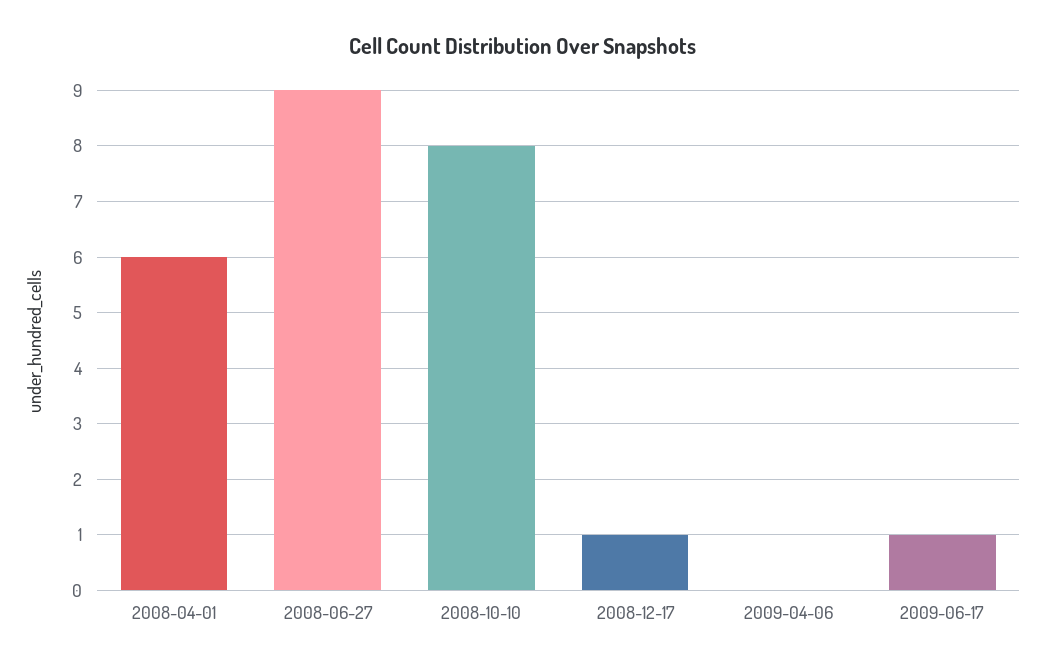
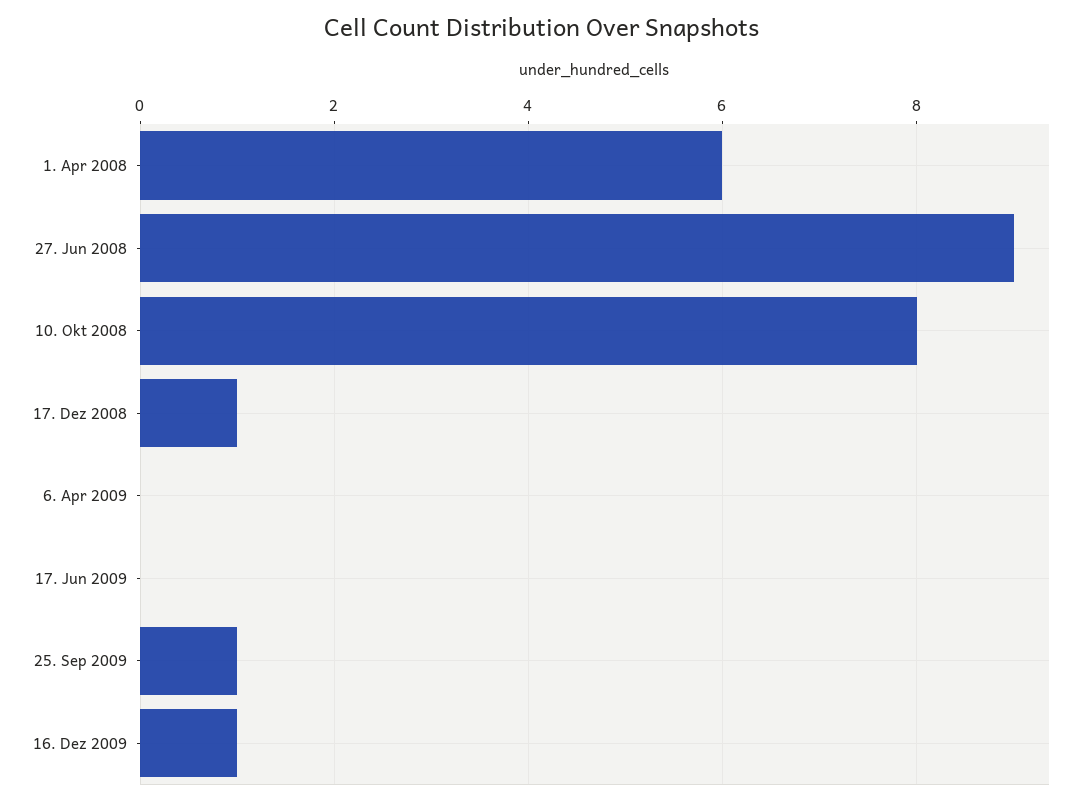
2009-06-17: 1 -> 0
25. Sep 2009: none -> 1
16. Dez 2009: none -> 1

